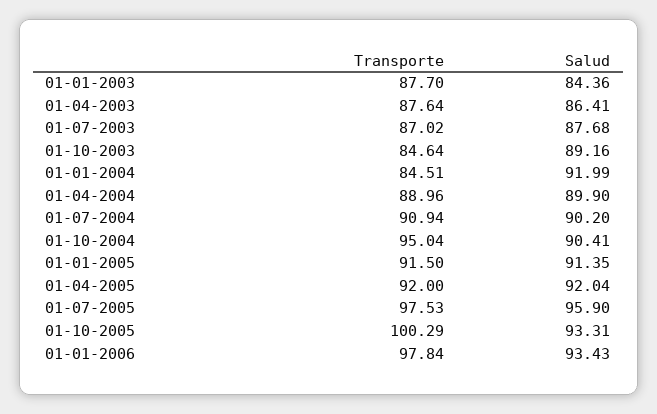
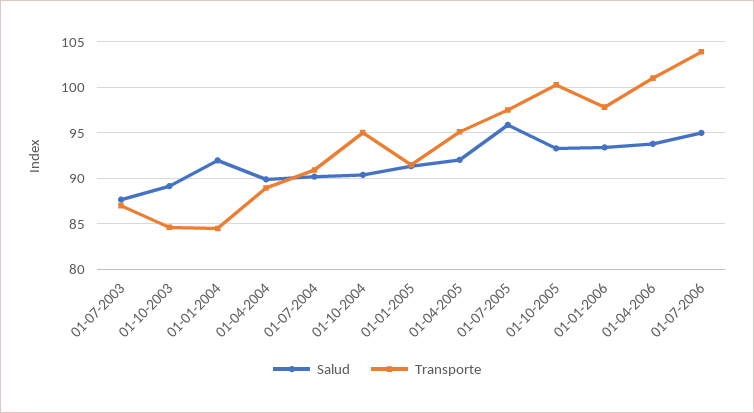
Transporte, 01-01-2003: 87.7 -> none
Salud, 01-01-2003: 84.36 -> none
Transporte, 01-04-2003: 87.64 -> none
Salud, 01-04-2003: 86.41 -> none
Transporte, 01-04-2005: 92 -> 95
Salud, 01-04-2006: none -> 94
Transporte, 01-04-2006: none -> 101
Salud, 01-07-2006: none -> 95
Transporte, 01-07-2006: none -> 104

